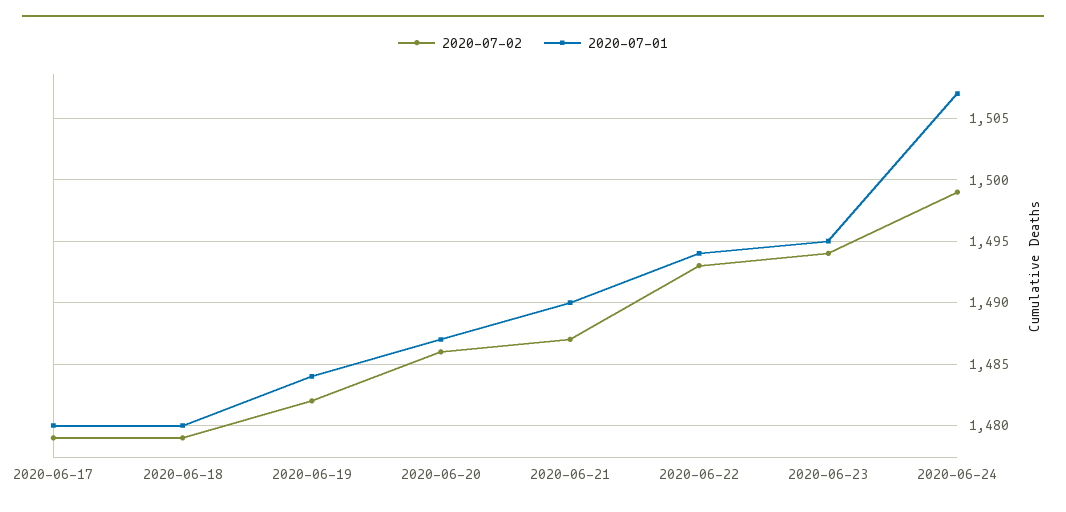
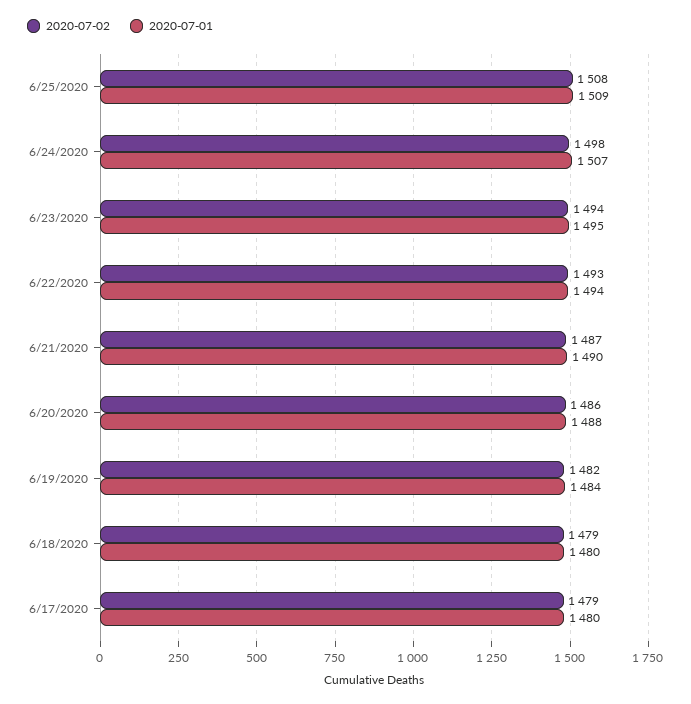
2020-07-01, 2020-06-20: 1487 -> 1488
2020-07-02, 2020-06-24: 1499 -> 1498
2020-07-02, 6/25/2020: none -> 1508
2020-07-01, 6/25/2020: none -> 1509

